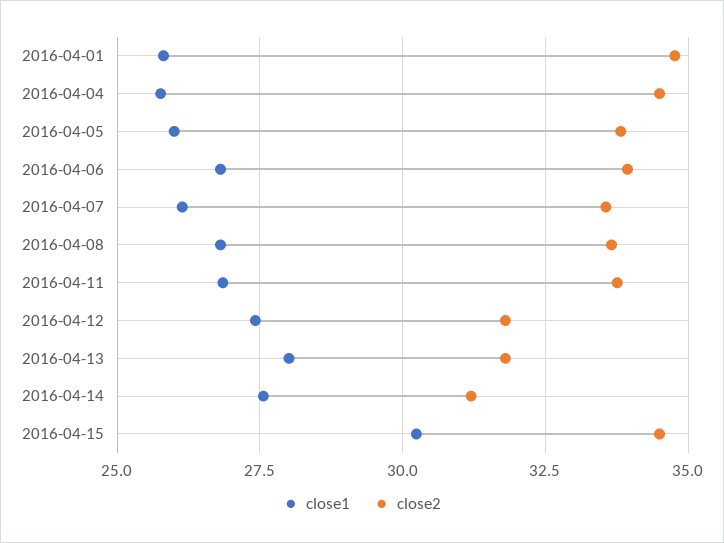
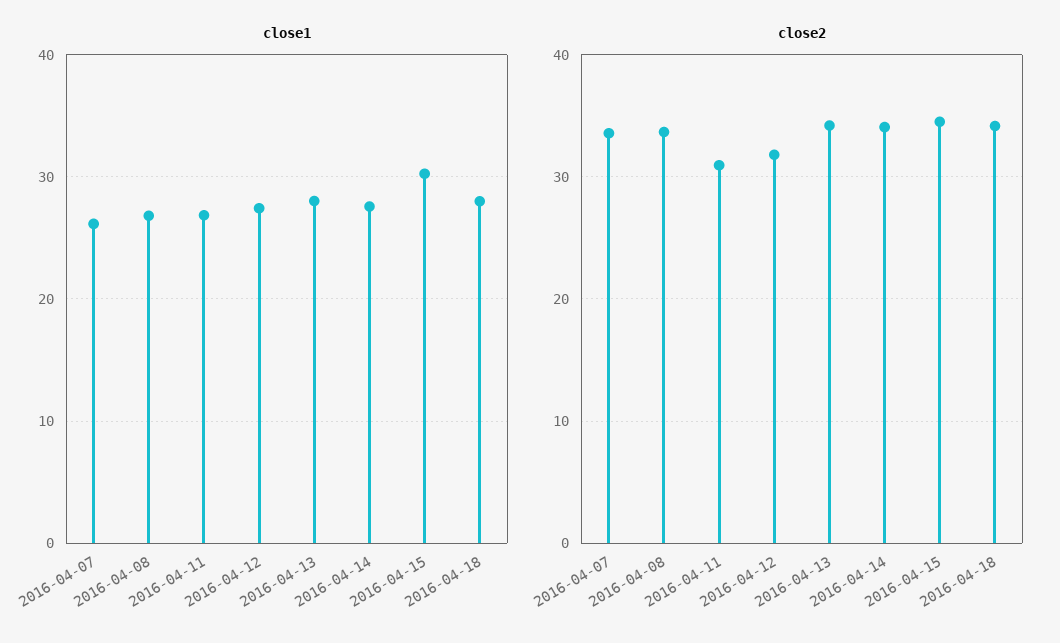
close1, 2016-04-01: 25.75 -> none
close2, 2016-04-01: 34.75 -> none
close1, 2016-04-04: 25.75 -> none
close2, 2016-04-04: 34.5 -> none
close1, 2016-04-05: 26 -> none
close2, 2016-04-05: 33.75 -> none
close1, 2016-04-06: 26.75 -> none
close2, 2016-04-06: 34 -> none
close2, 2016-04-11: 33.75 -> 31
close2, 2016-04-13: 31.75 -> 34
close2, 2016-04-14: 31.25 -> 34
close1, 2016-04-18: none -> 28
close2, 2016-04-18: none -> 34

